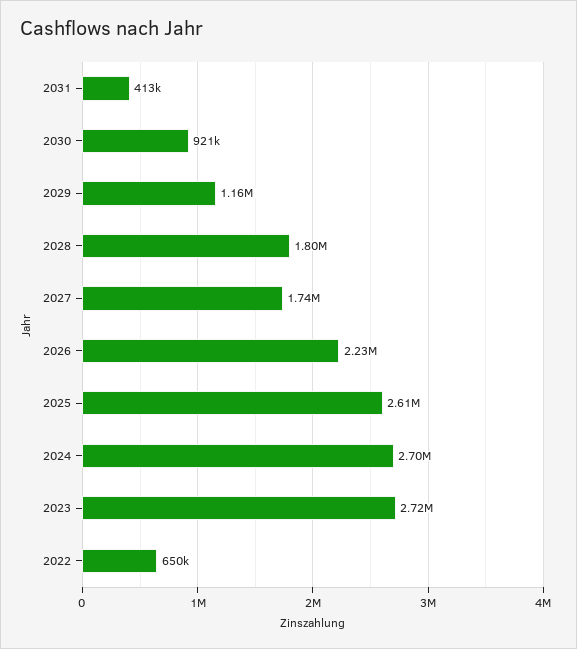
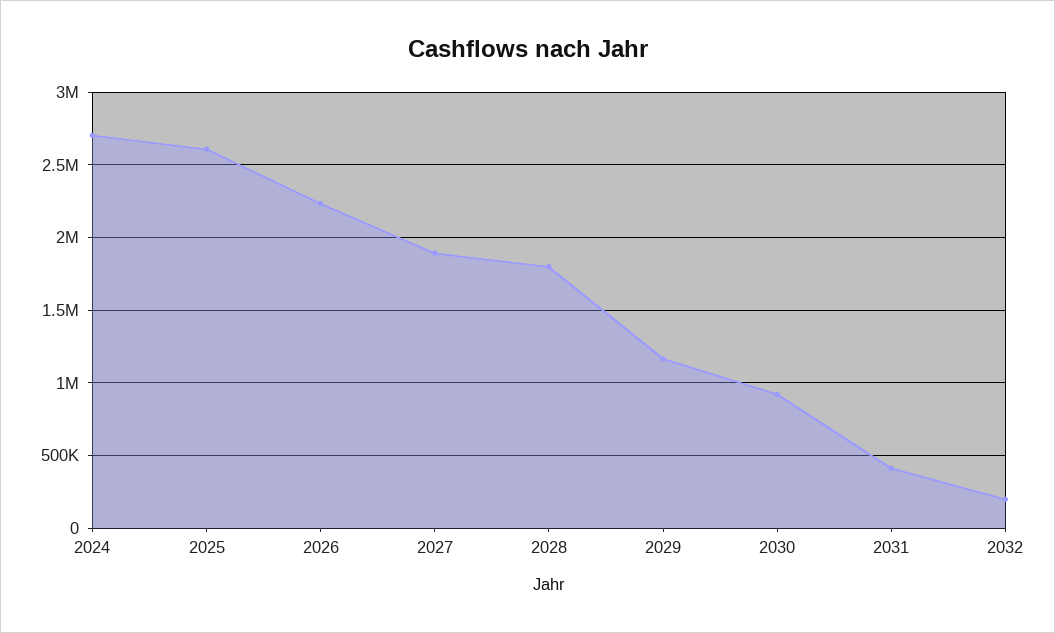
2027: 1740000 -> 1900000
2023: 2720000 -> none
2022: 650000 -> none
2032: none -> 200000

